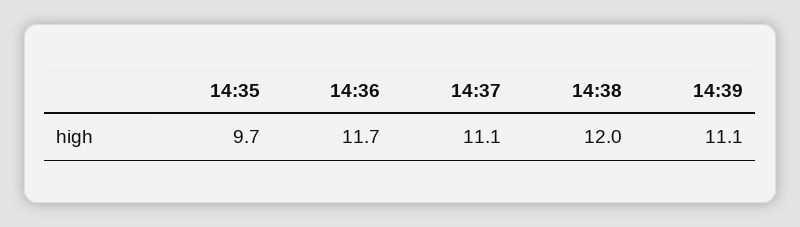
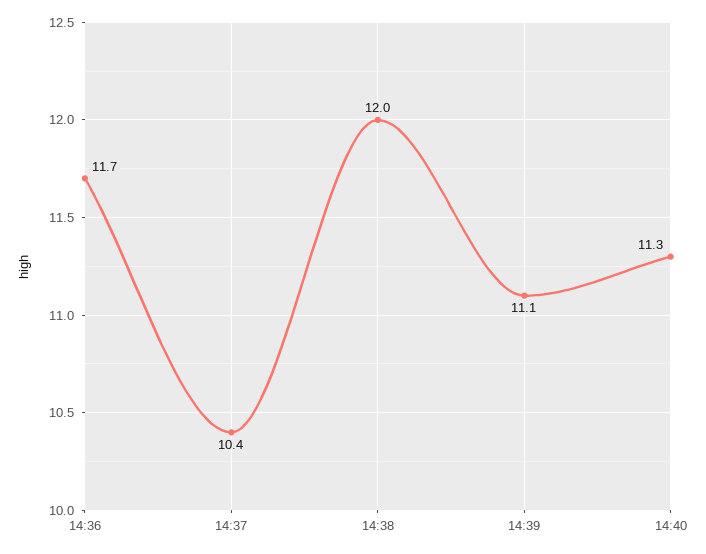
14:35: 9.7 -> none
14:37: 11.1 -> 10.4
14:40: none -> 11.3

